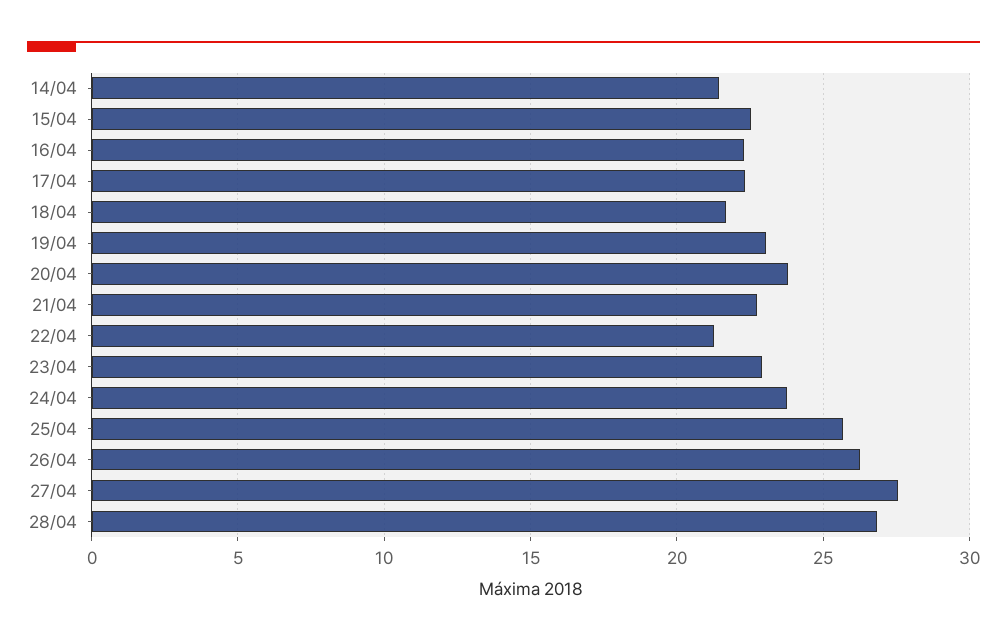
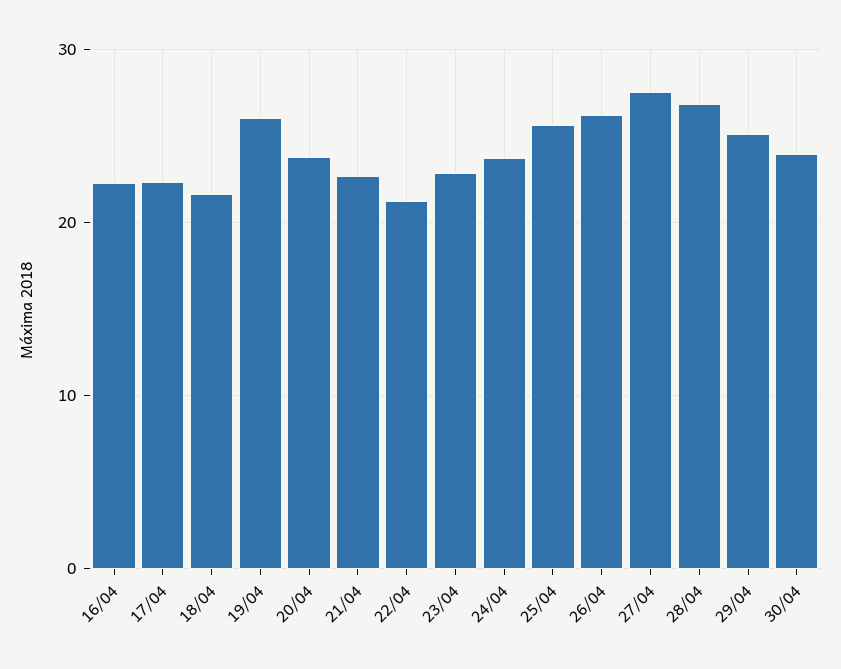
14/04: 21.5 -> none
15/04: 22.5 -> none
19/04: 23 -> 26
29/04: none -> 25
30/04: none -> 24

